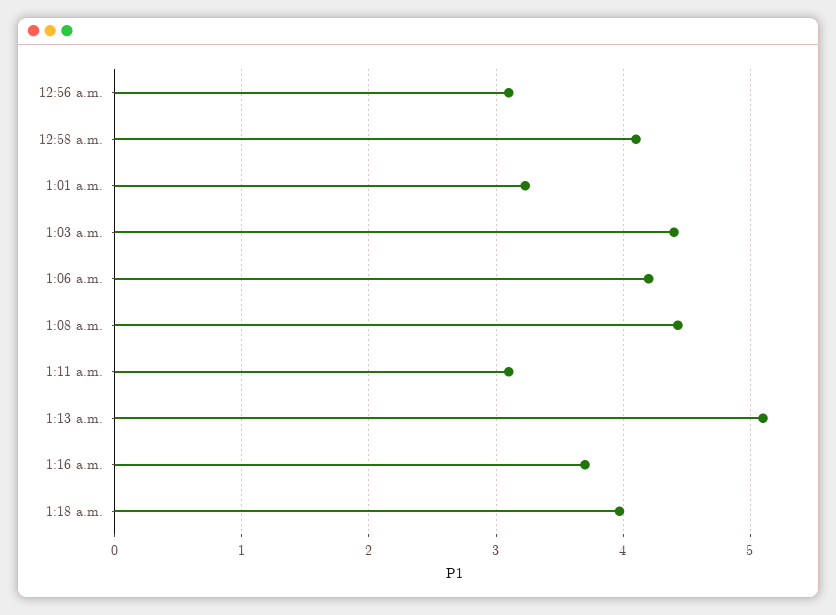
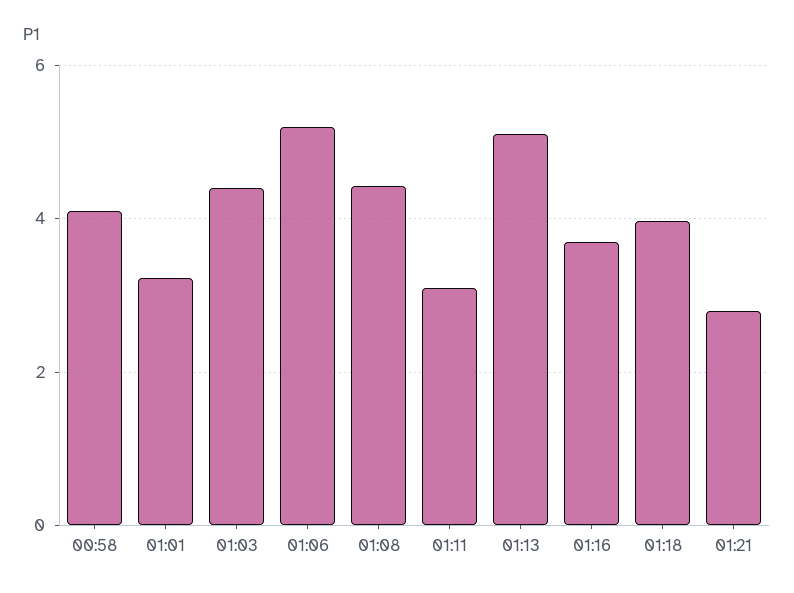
12:56 a.m.: 3.1 -> none
1:06 a.m.: 4.2 -> 5.2
01:21: none -> 2.8

